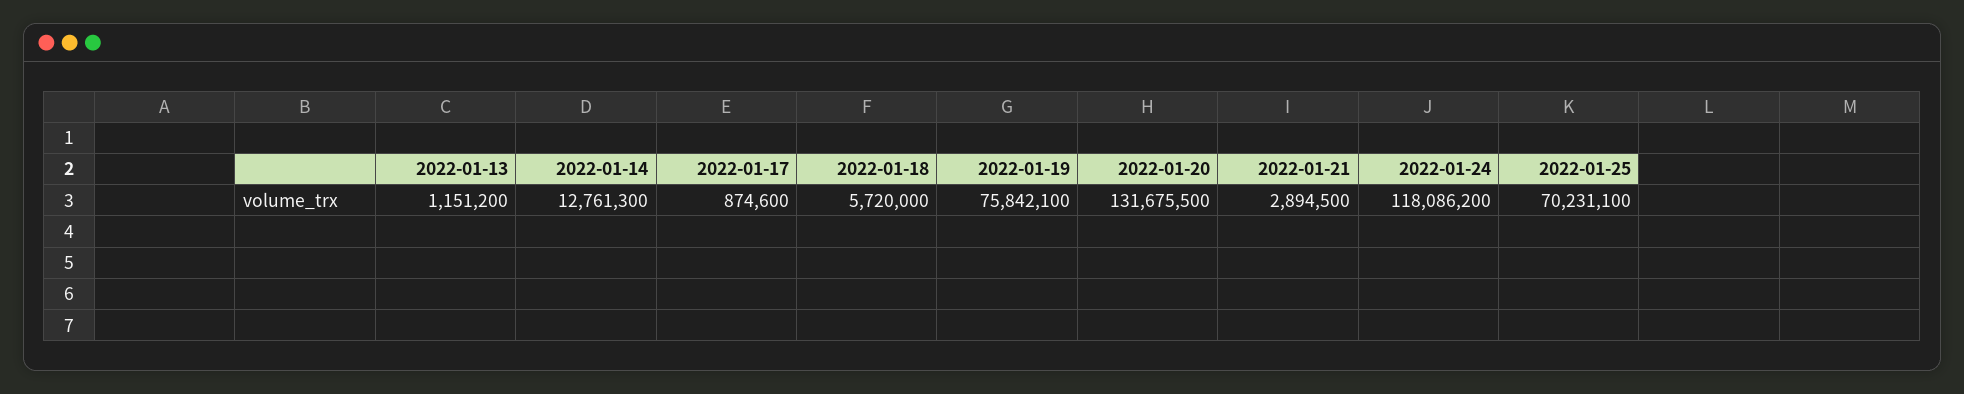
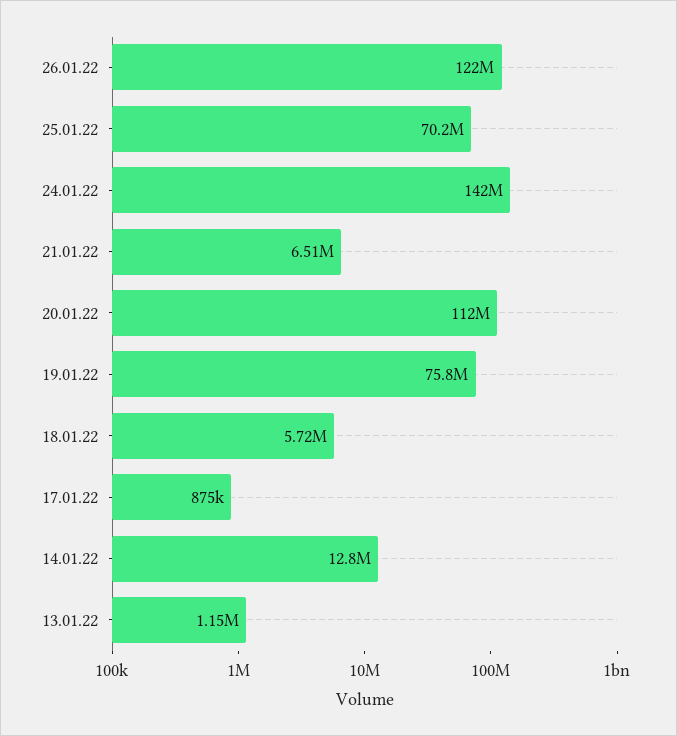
2022-01-20: 131675500 -> 112000000
2022-01-21: 2894500 -> 6510000
2022-01-24: 118086200 -> 142000000
26.01.22: none -> 122000000

